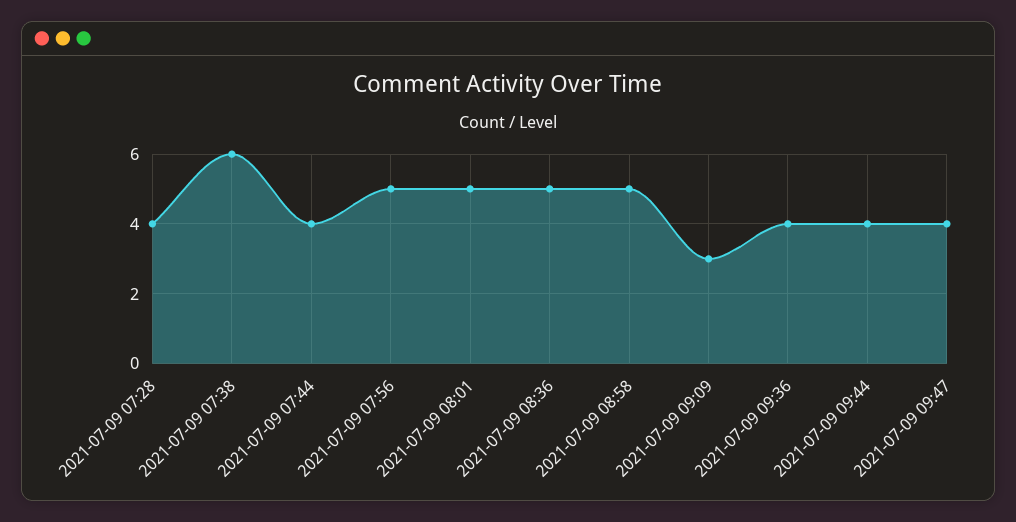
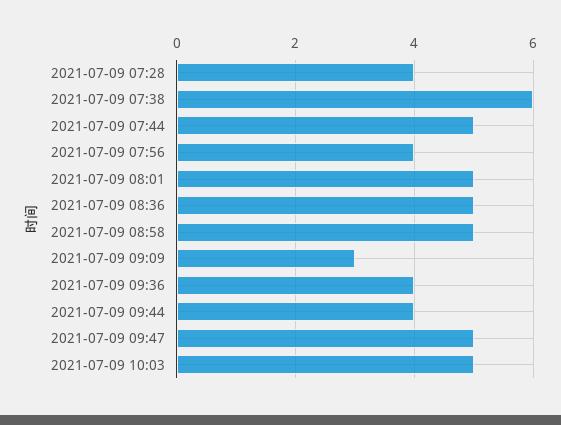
2021-07-09 07:44: 4 -> 5
2021-07-09 07:56: 5 -> 4
2021-07-09 09:47: 4 -> 5
2021-07-09 10:03: none -> 5

